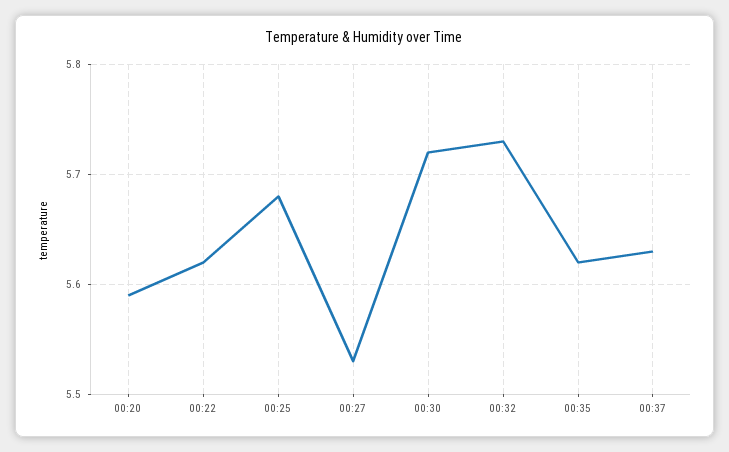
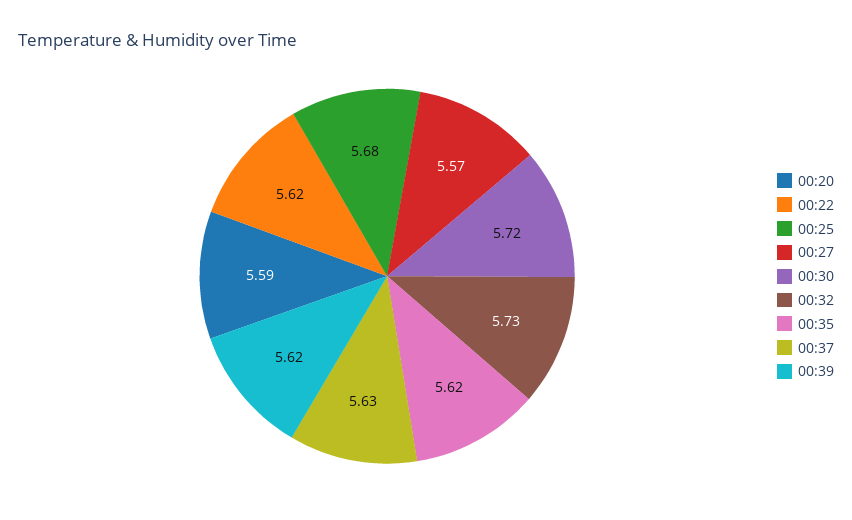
00:27: 5.53 -> 5.57
00:39: none -> 5.62

